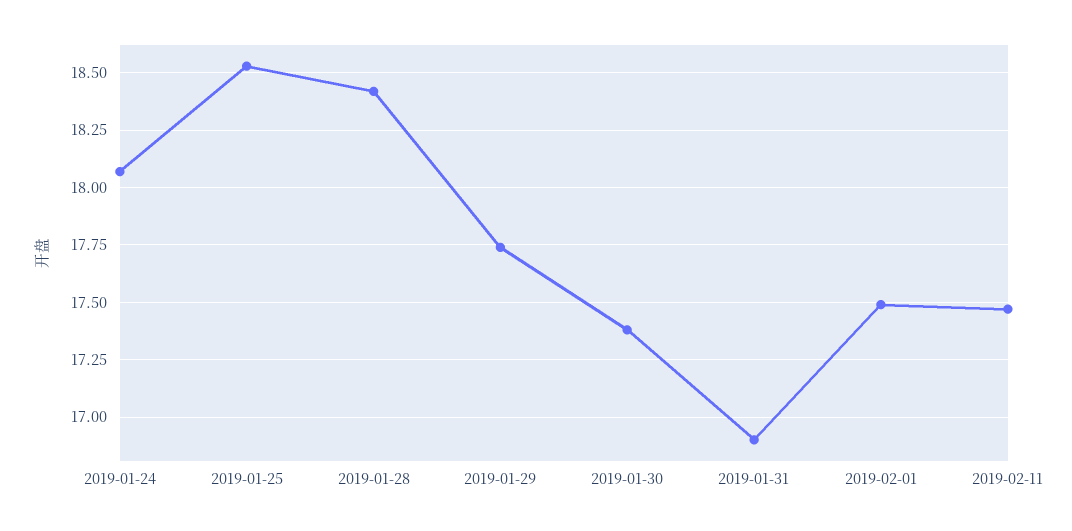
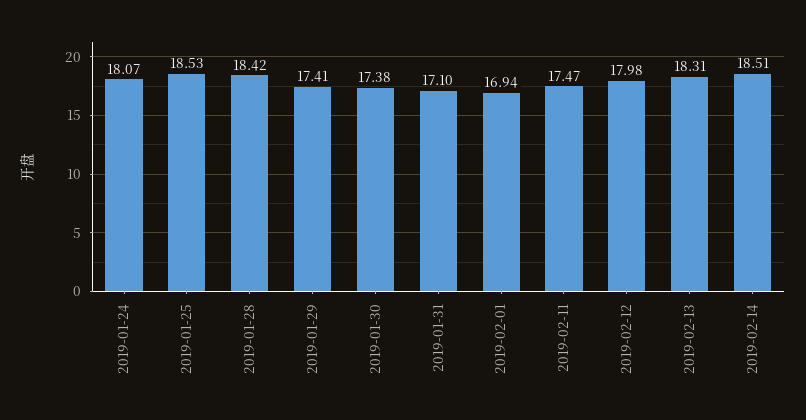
2019-01-29: 17.75 -> 17.41
2019-01-31: 16.9 -> 17.1
2019-02-01: 17.5 -> 16.94
2019-02-12: none -> 17.98
2019-02-13: none -> 18.31
2019-02-14: none -> 18.51

